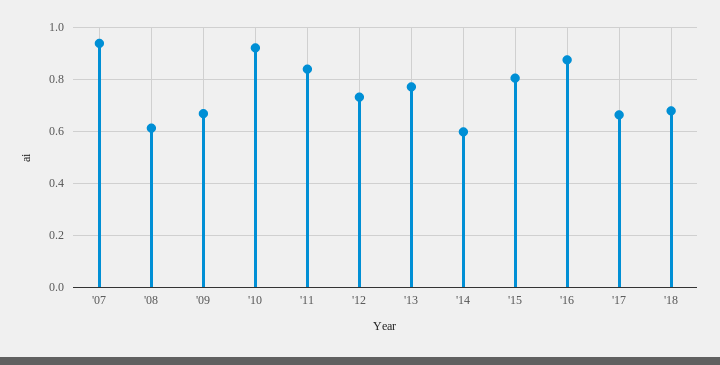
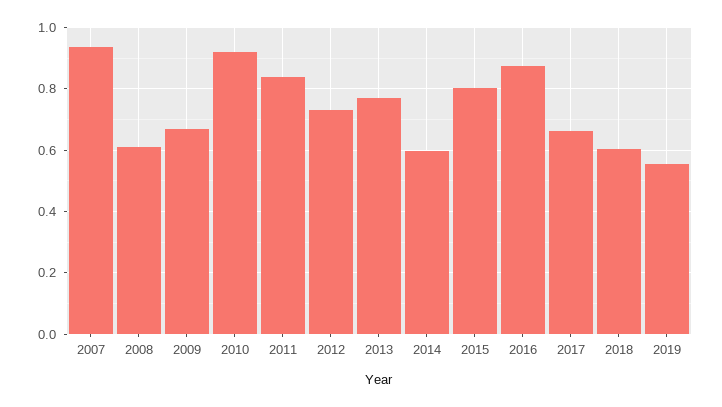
'18: 0.675 -> 0.6
2019: none -> 0.56

